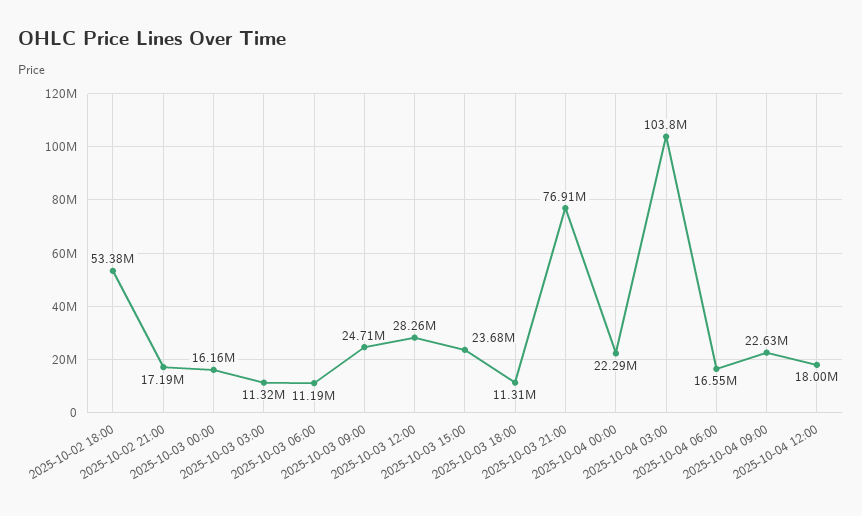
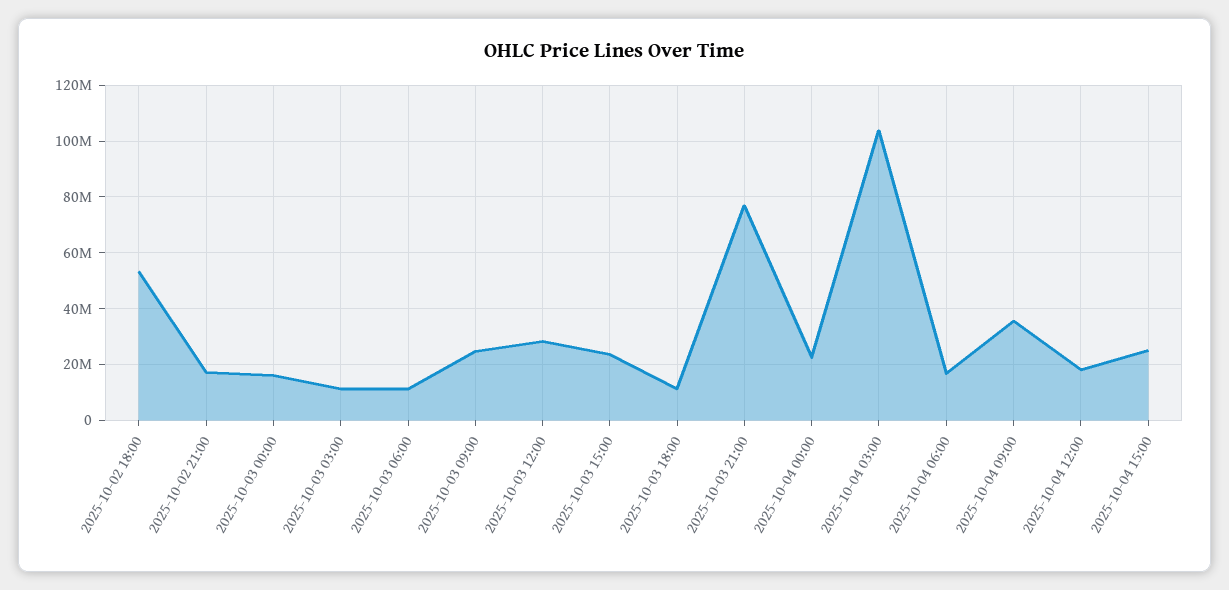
2025-10-04 09:00: 22630000 -> 35000000
2025-10-04 15:00: none -> 25000000

